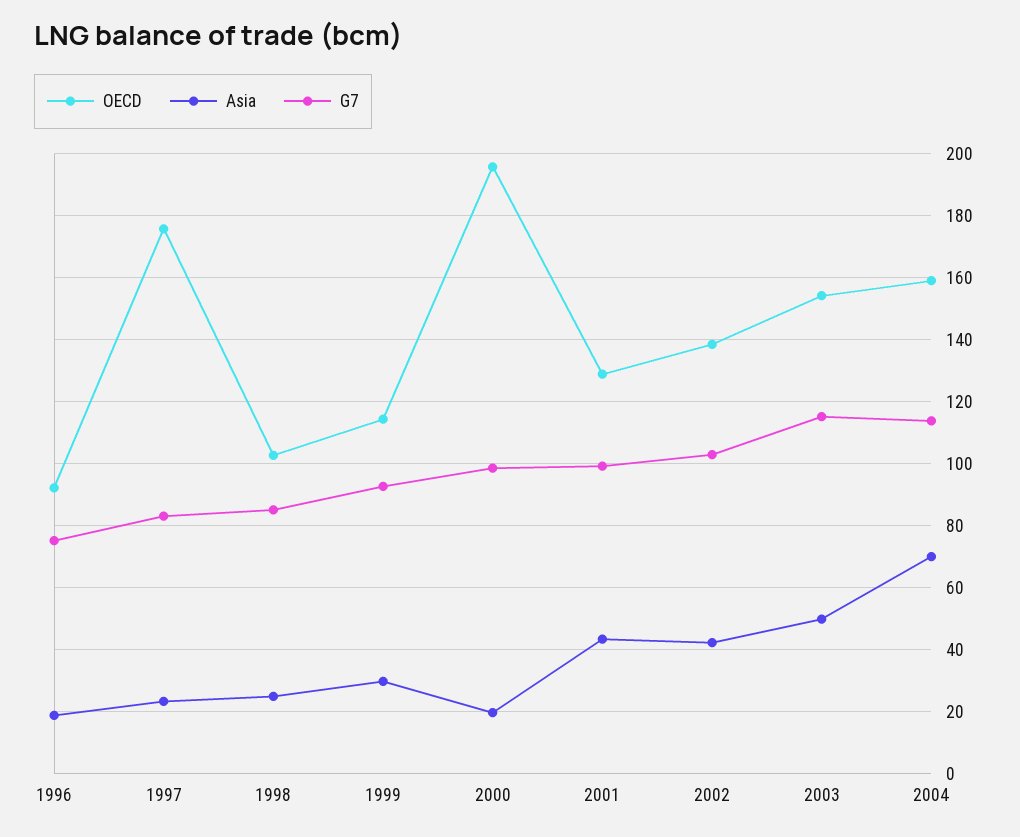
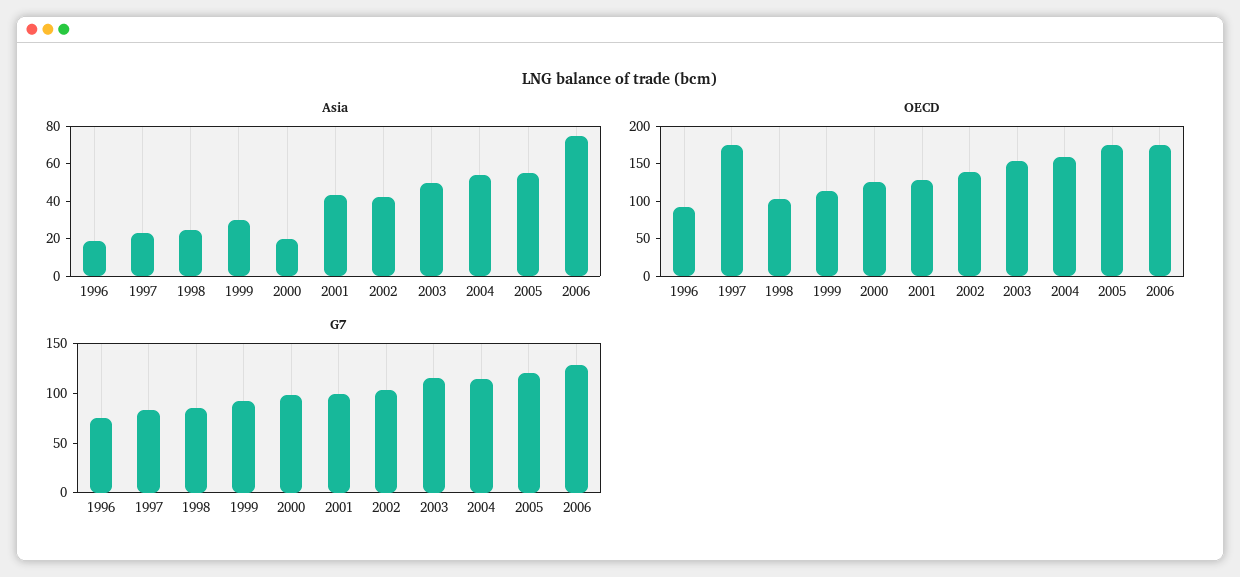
OECD, 2000: 196 -> 125
Asia, 2004: 70 -> 55
Asia, 2005: none -> 55
Asia, 2006: none -> 75
OECD, 2005: none -> 175
OECD, 2006: none -> 175
G7, 2005: none -> 120
G7, 2006: none -> 130

